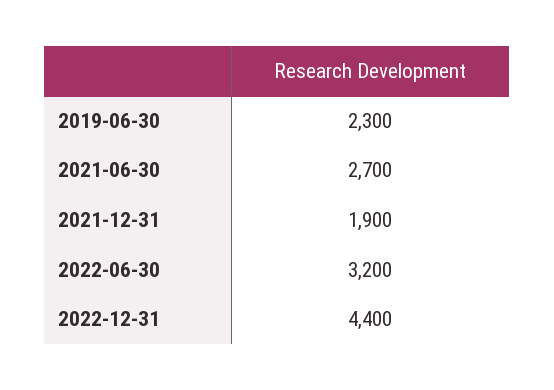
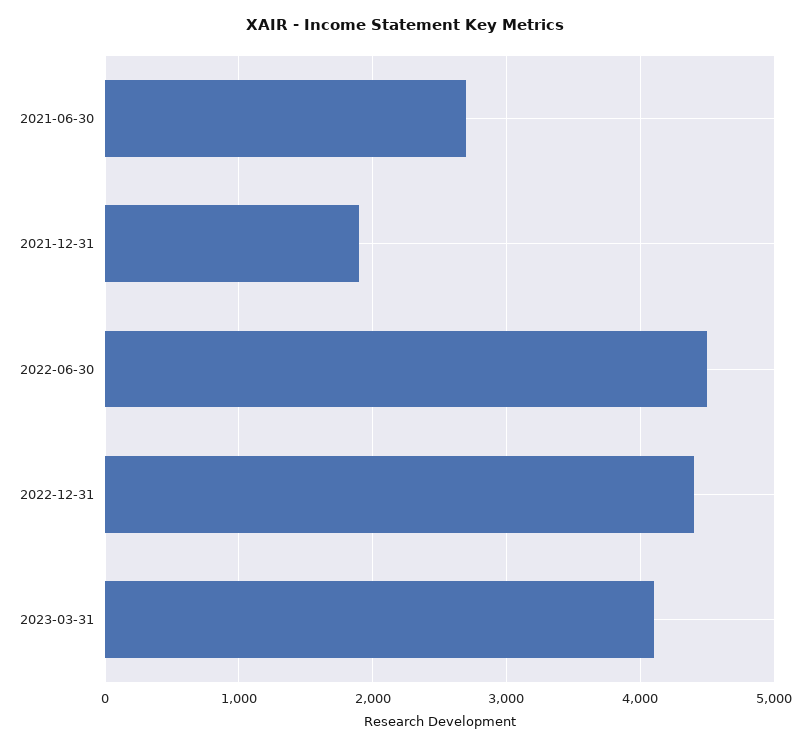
2019-06-30: 2300 -> none
2022-06-30: 3200 -> 4500
2023-03-31: none -> 4100

